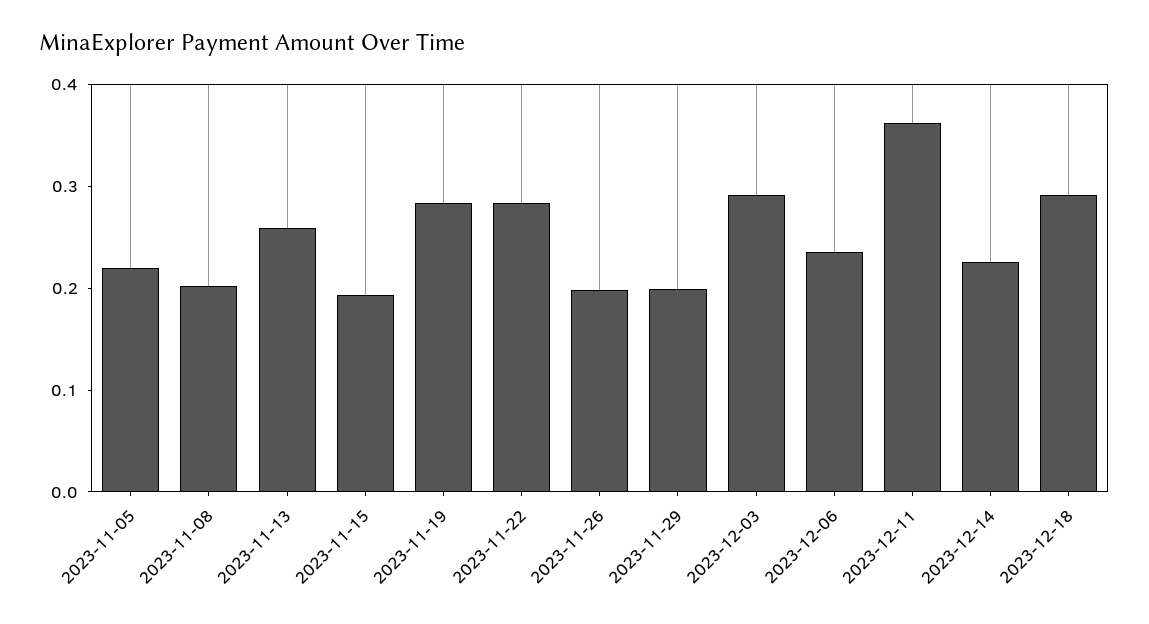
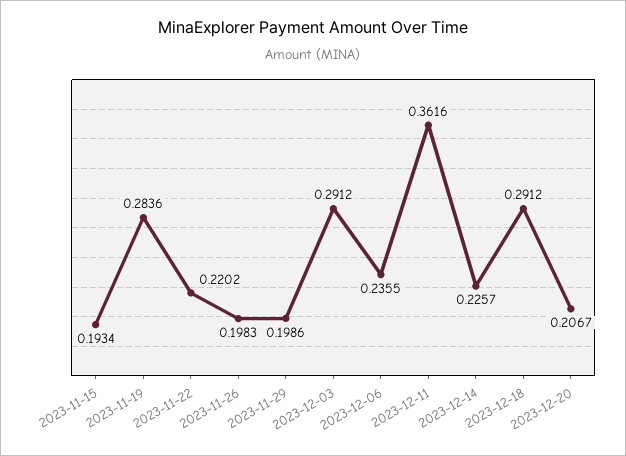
2023-11-05: 0.22 -> none
2023-11-08: 0.2 -> none
2023-11-13: 0.26 -> none
2023-11-22: 0.28 -> 0.2202
2023-12-20: none -> 0.2067

